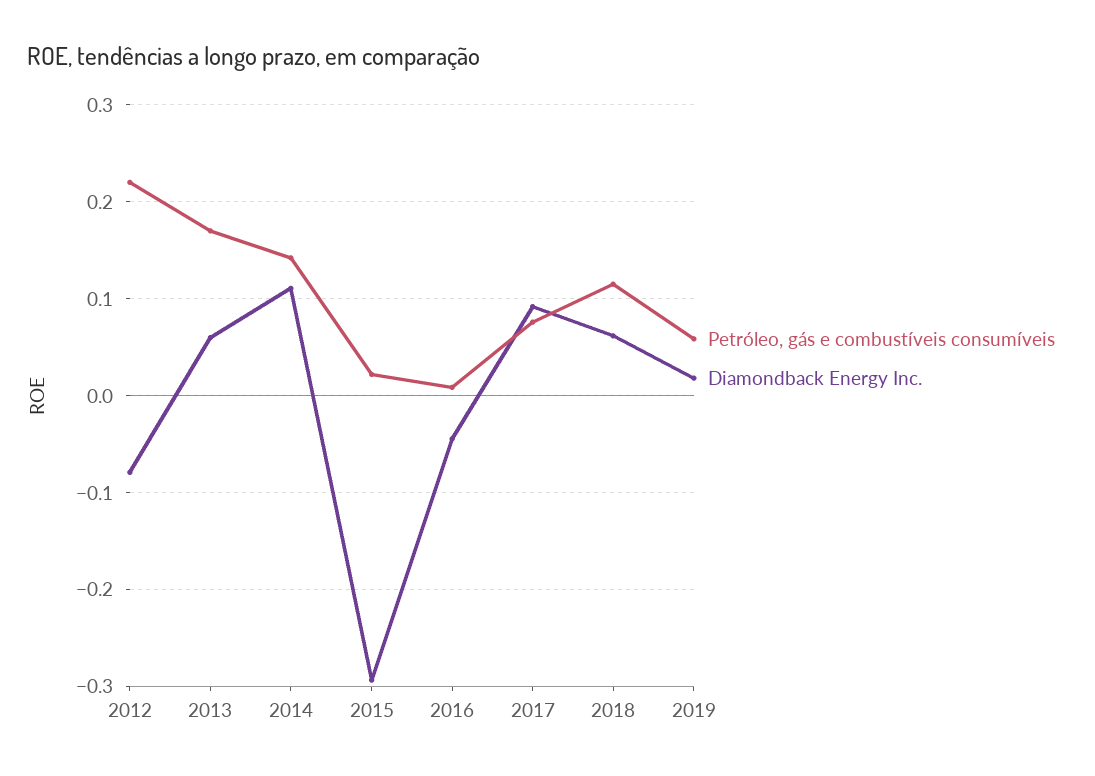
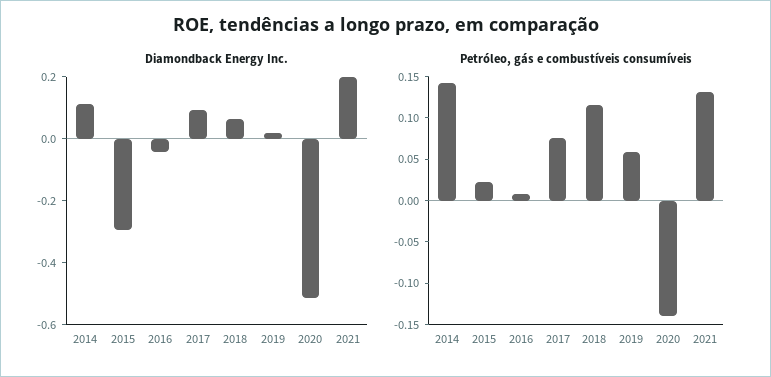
Petróleo, gás e combustíveis consumíveis, 2012: 0.22 -> none
Diamondback Energy Inc., 2012: -0.08 -> none
Petróleo, gás e combustíveis consumíveis, 2013: 0.17 -> none
Diamondback Energy Inc., 2013: 0.06 -> none
Diamondback Energy Inc., 2020: none -> -0.5
Diamondback Energy Inc., 2021: none -> 0.2
Petróleo, gás e combustíveis consumíveis, 2020: none -> -0.14
Petróleo, gás e combustíveis consumíveis, 2021: none -> 0.13

